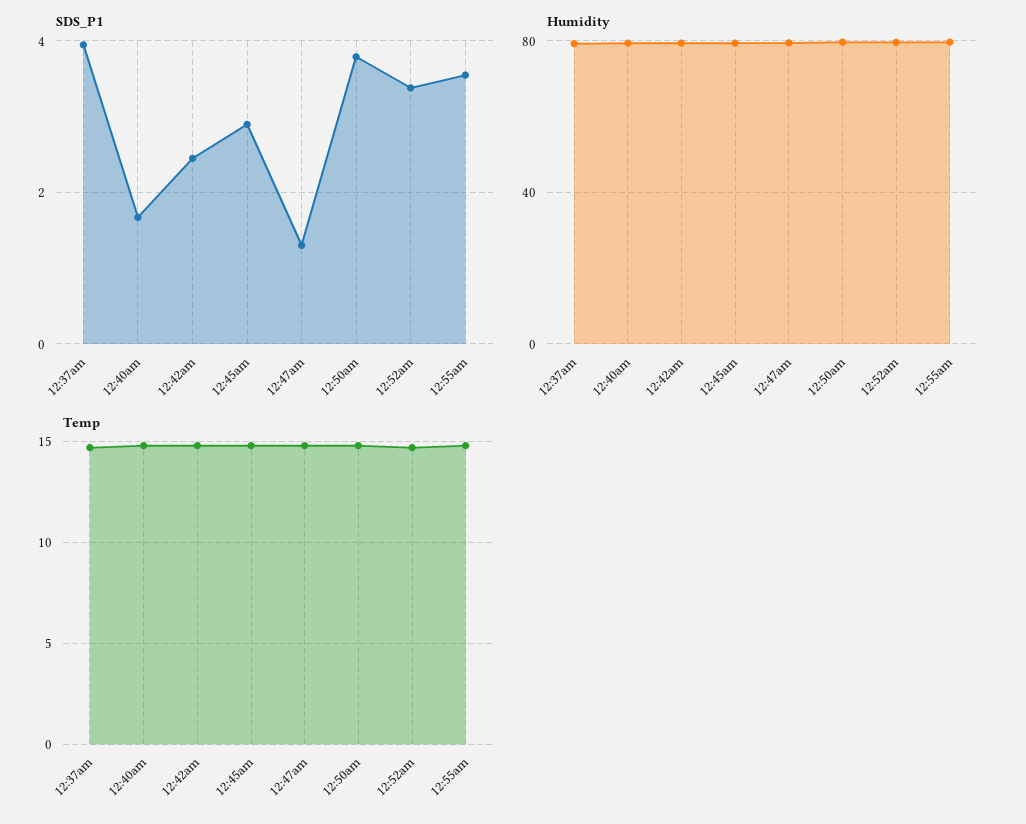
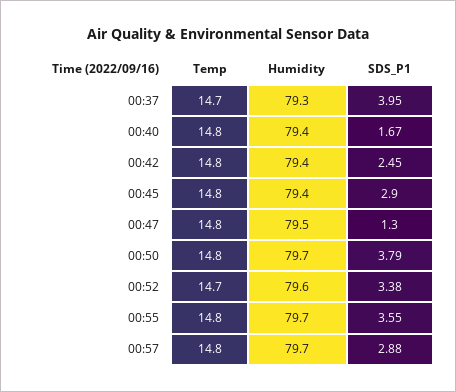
Temp, 00:57: none -> 14.8
Humidity, 00:57: none -> 79.7
SDS_P1, 00:57: none -> 2.88

